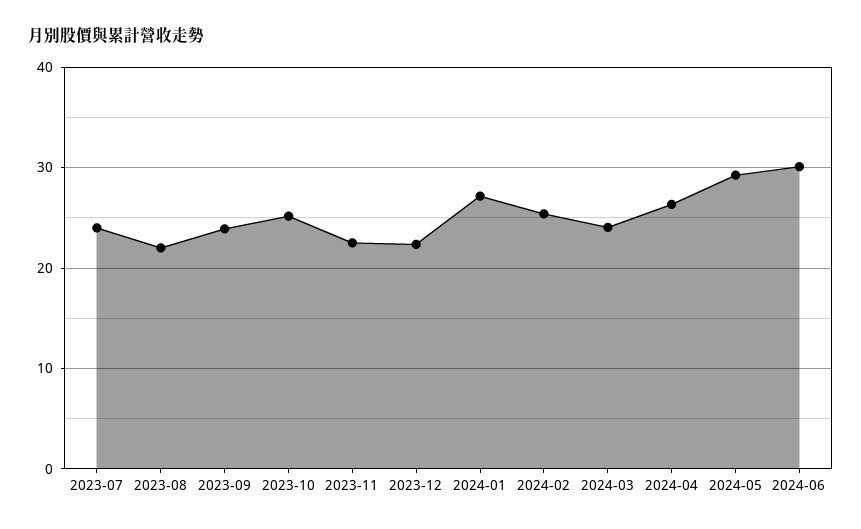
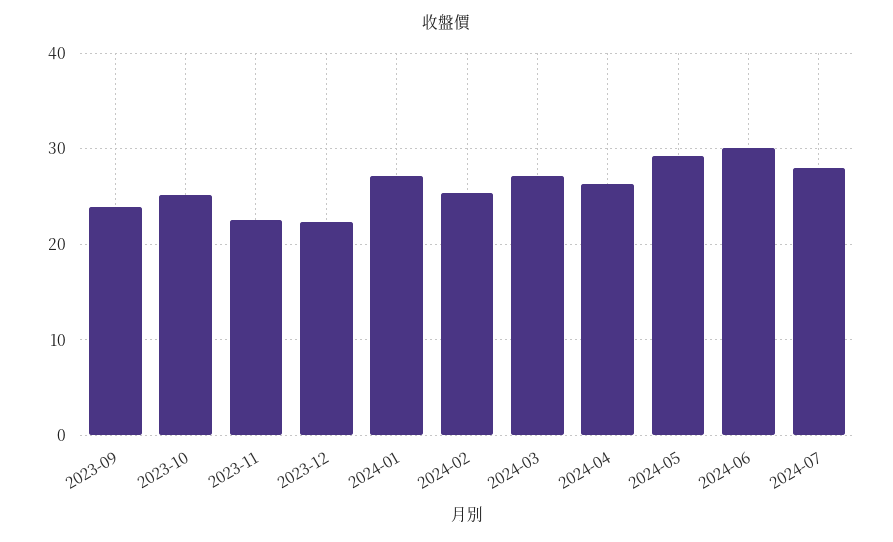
2023-07: 24 -> none
2023-08: 22 -> none
2024-03: 24 -> 27
2024-07: none -> 28

